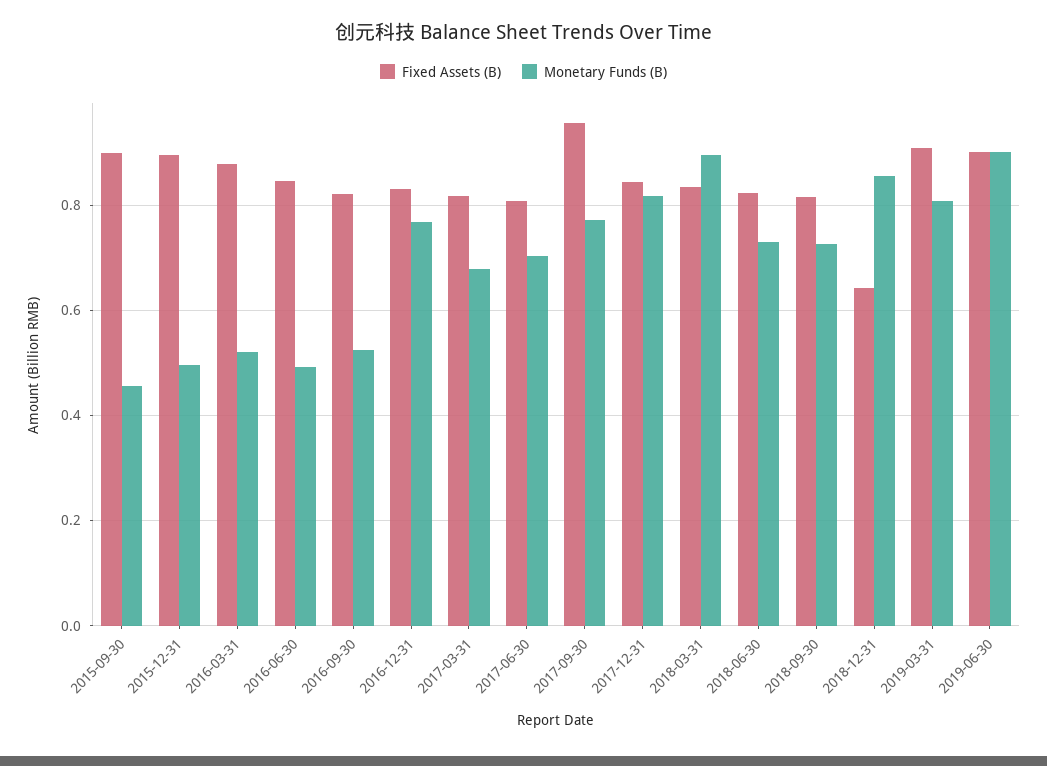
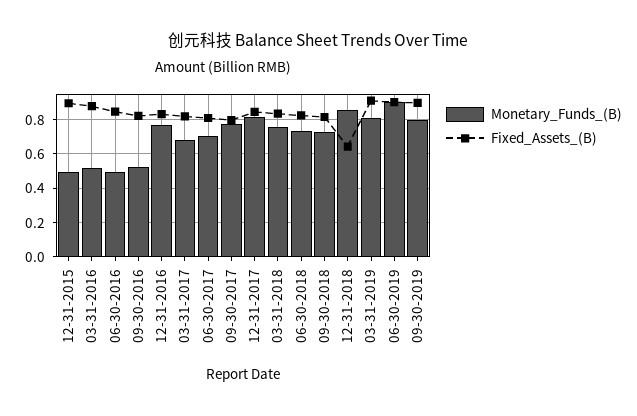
Fixed Assets (B), 2015-09-30: 0.9 -> none
Monetary Funds (B), 2015-09-30: 0.46 -> none
Fixed Assets (B), 2017-09-30: 0.96 -> 0.8
Monetary Funds (B), 2018-03-31: 0.9 -> 0.75
Monetary Funds (B), 09-30-2019: none -> 0.8
Fixed Assets (B), 09-30-2019: none -> 0.9

